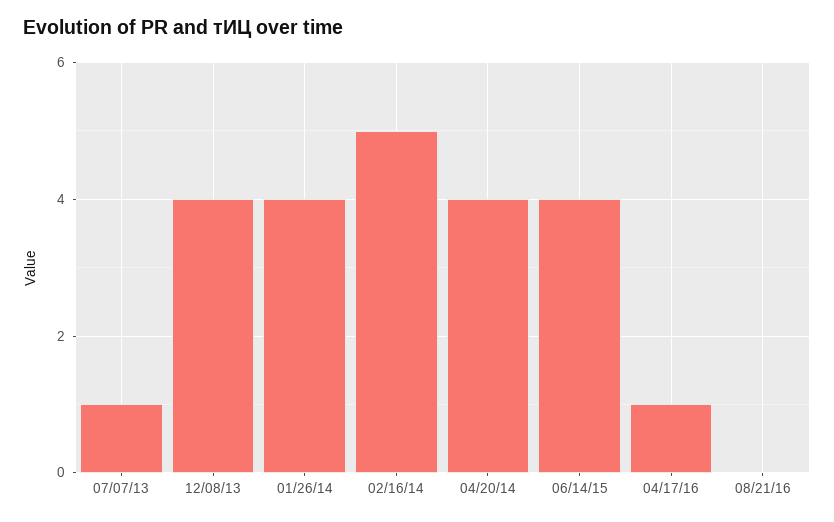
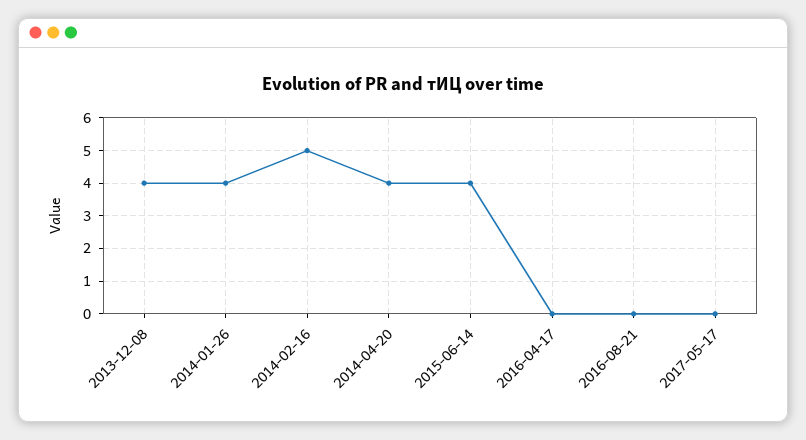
07/07/13: 1 -> none
04/17/16: 1 -> 0
2017-05-17: none -> 0

